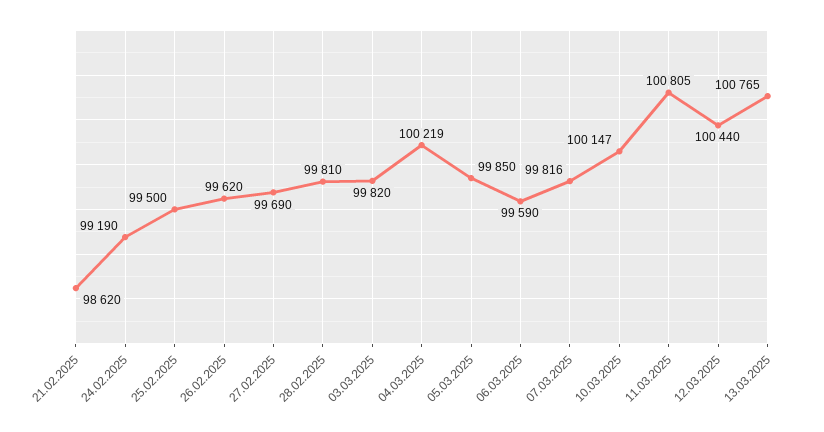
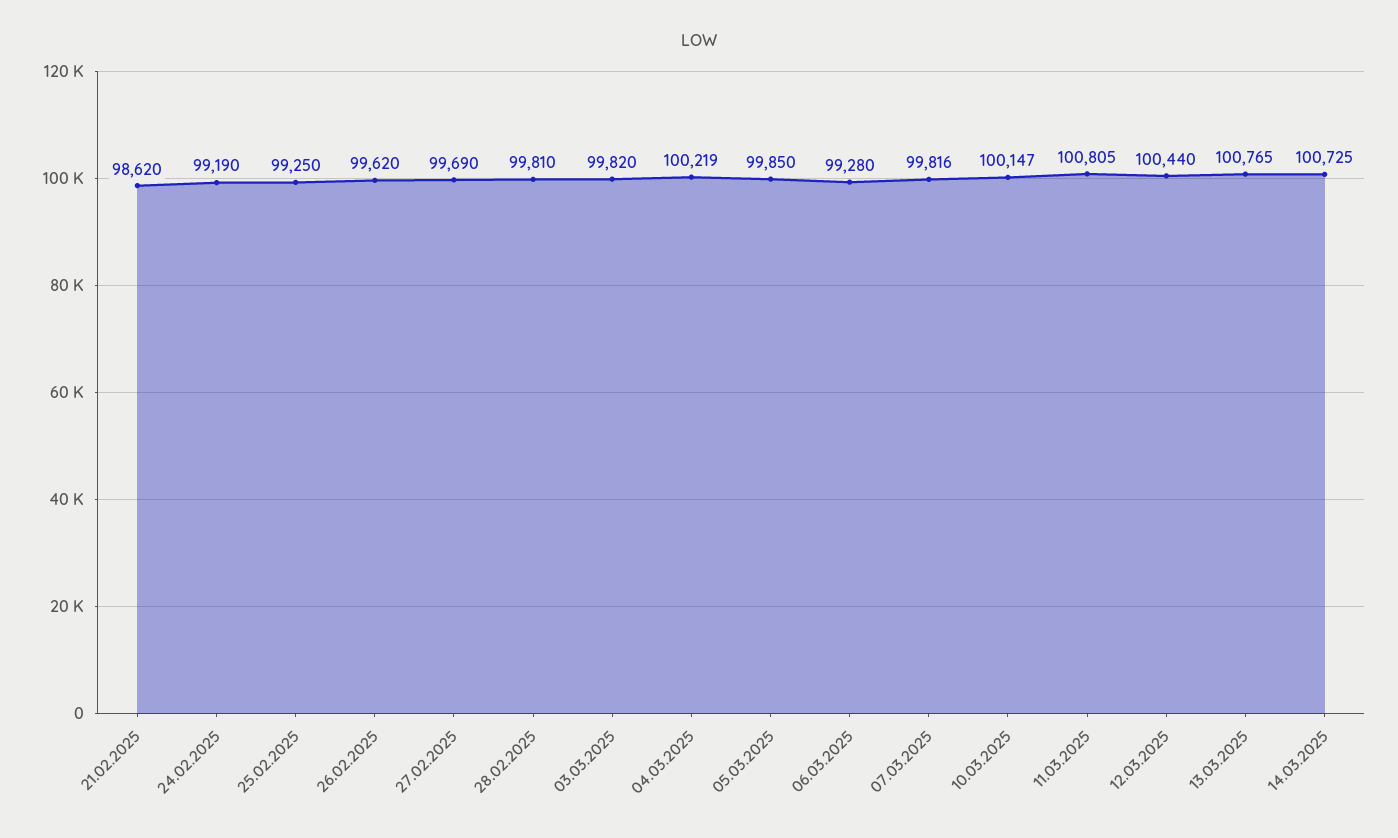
25.02.2025: 99500 -> 99250
06.03.2025: 99590 -> 99280
14.03.2025: none -> 100725

